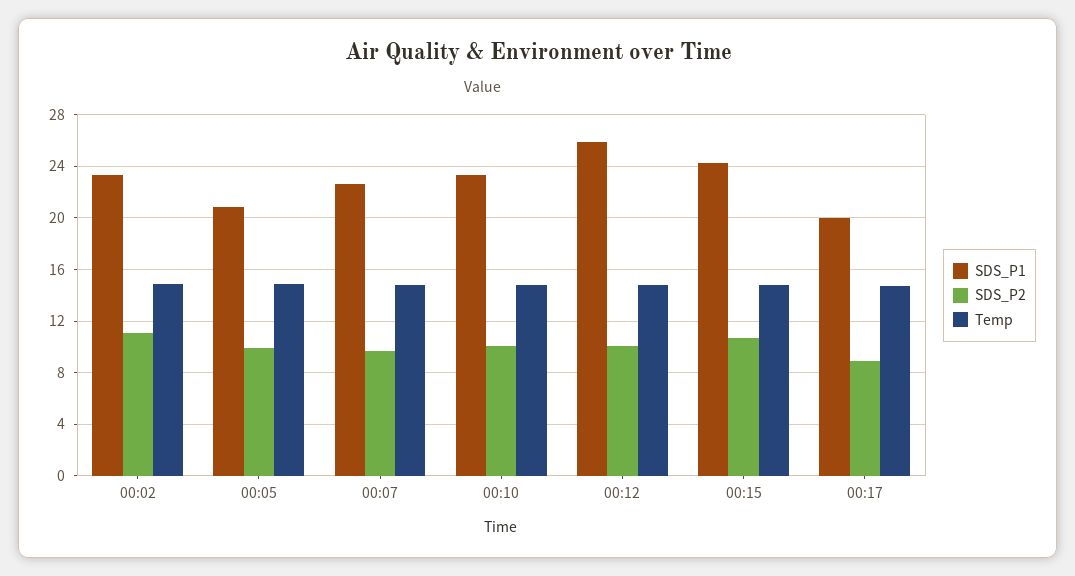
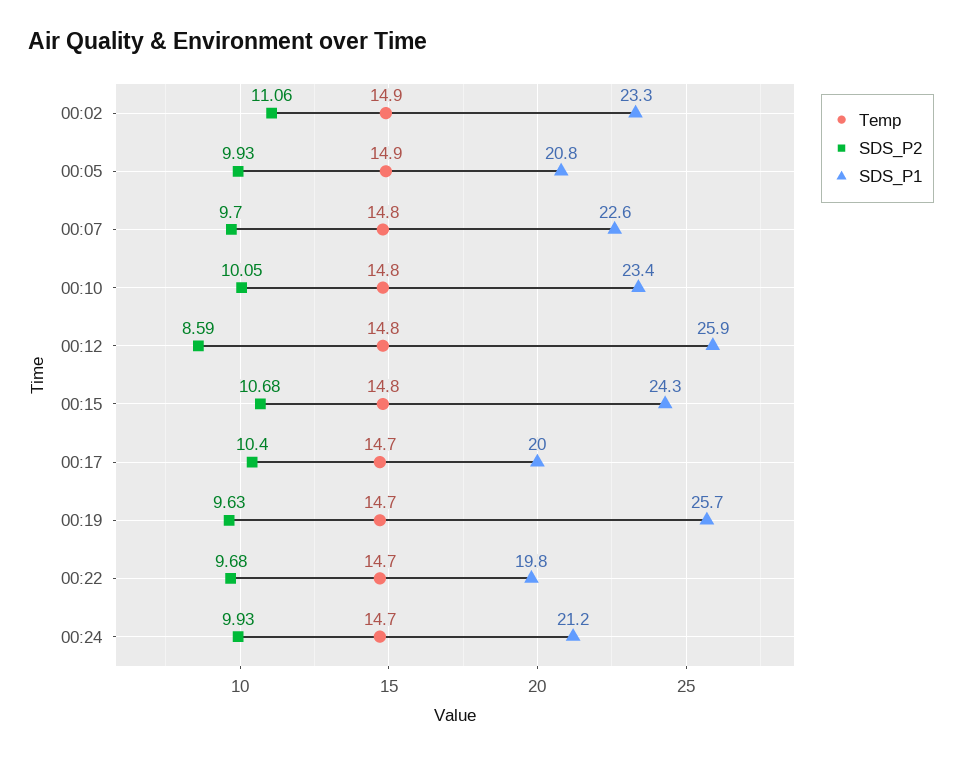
SDS_P2, 00:12: 10 -> 8.59
SDS_P2, 00:17: 9 -> 10.4
Temp, 00:19: none -> 14.7
SDS_P2, 00:19: none -> 9.63
SDS_P1, 00:19: none -> 25.7
Temp, 00:22: none -> 14.7
SDS_P2, 00:22: none -> 9.68
SDS_P1, 00:22: none -> 19.8
Temp, 00:24: none -> 14.7
SDS_P2, 00:24: none -> 9.93
SDS_P1, 00:24: none -> 21.2

